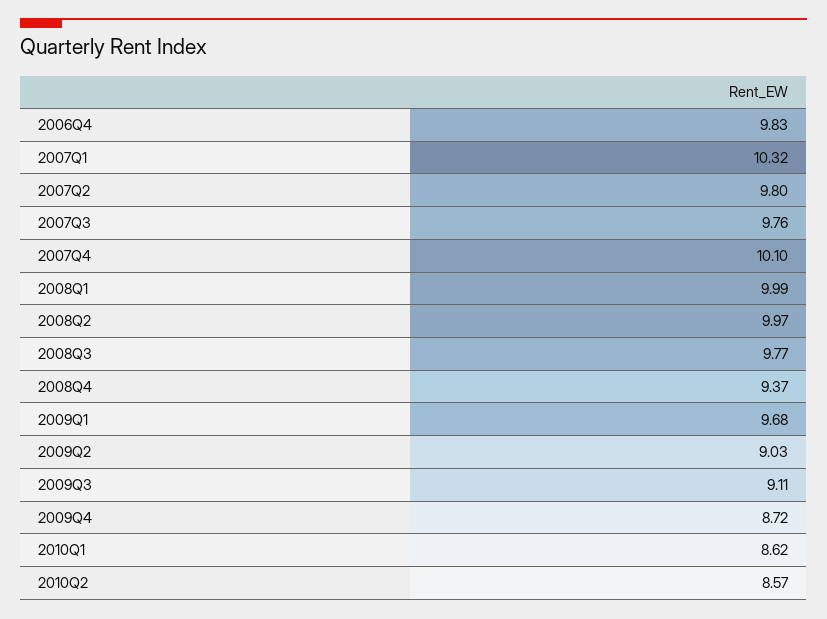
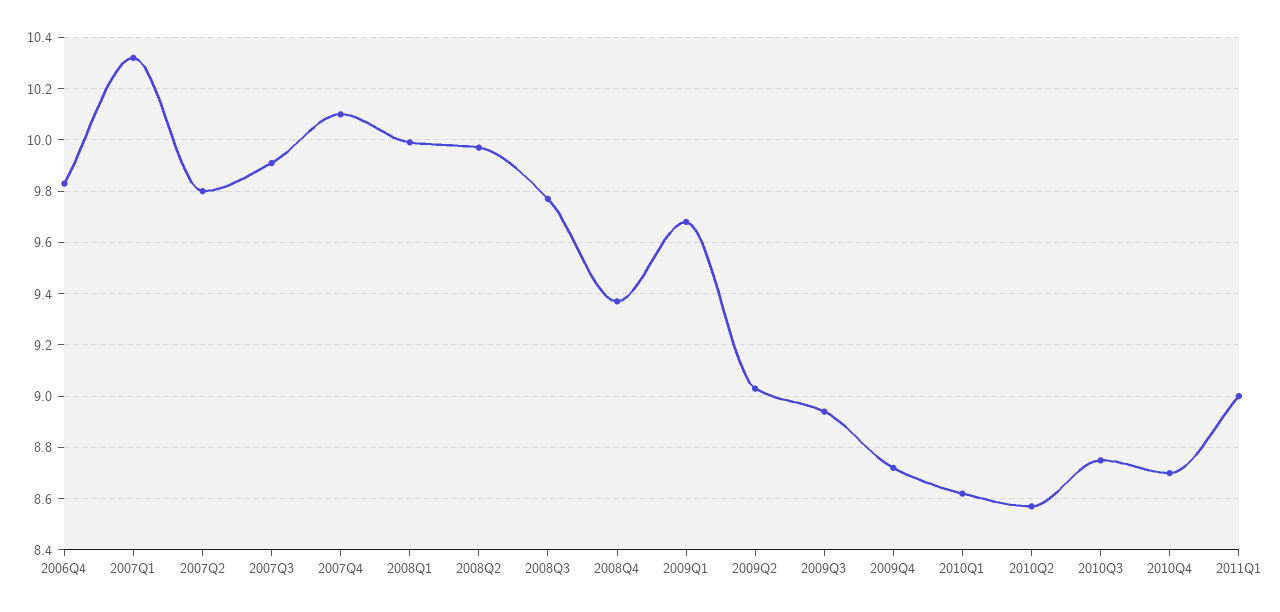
2007Q3: 9.76 -> 9.9
2009Q3: 9.11 -> 8.95
2010Q3: none -> 8.75
2010Q4: none -> 8.7
2011Q1: none -> 9

